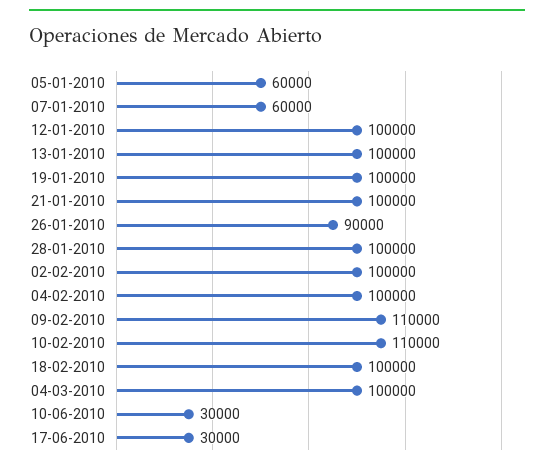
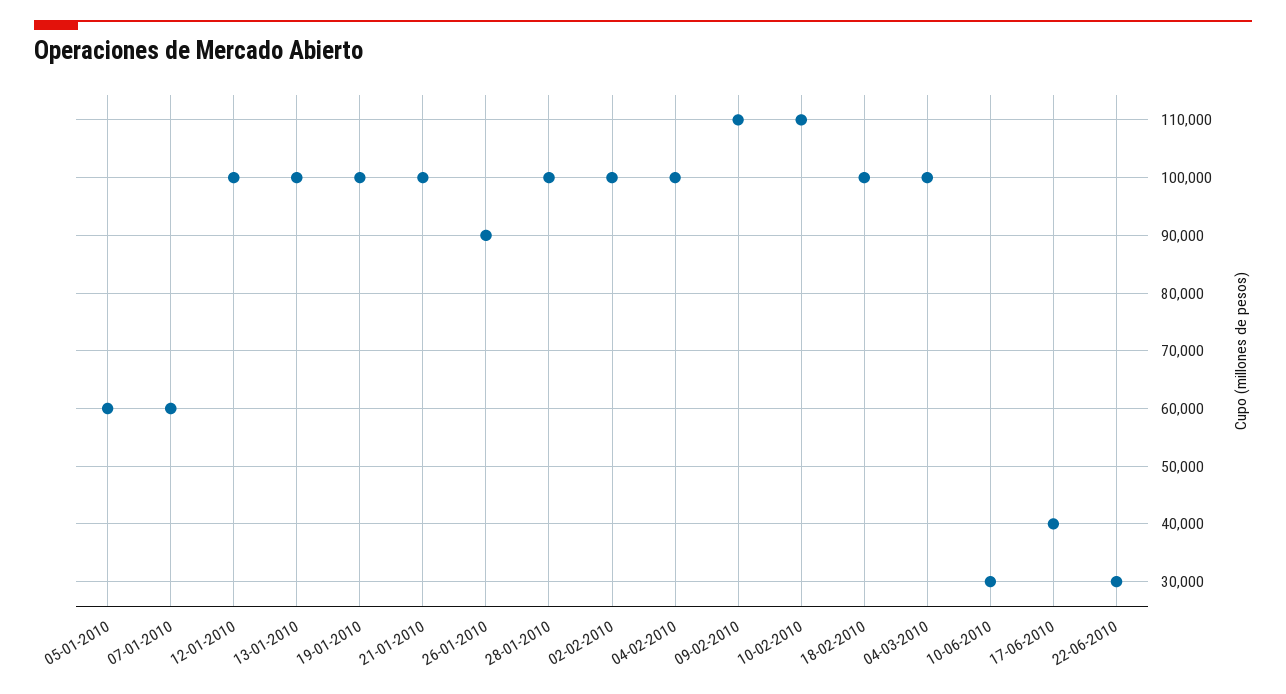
17-06-2010: 30000 -> 40000
22-06-2010: none -> 30000

